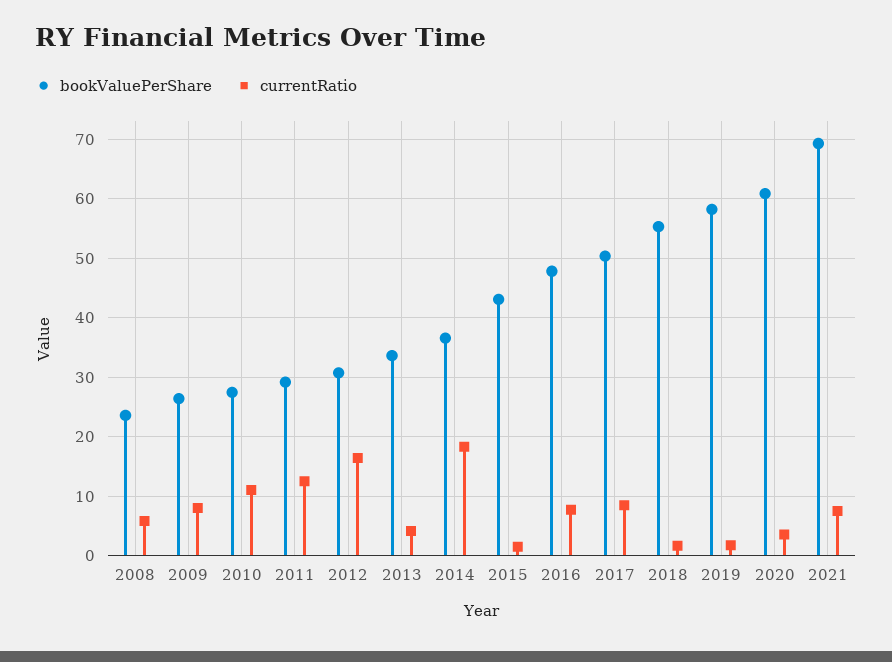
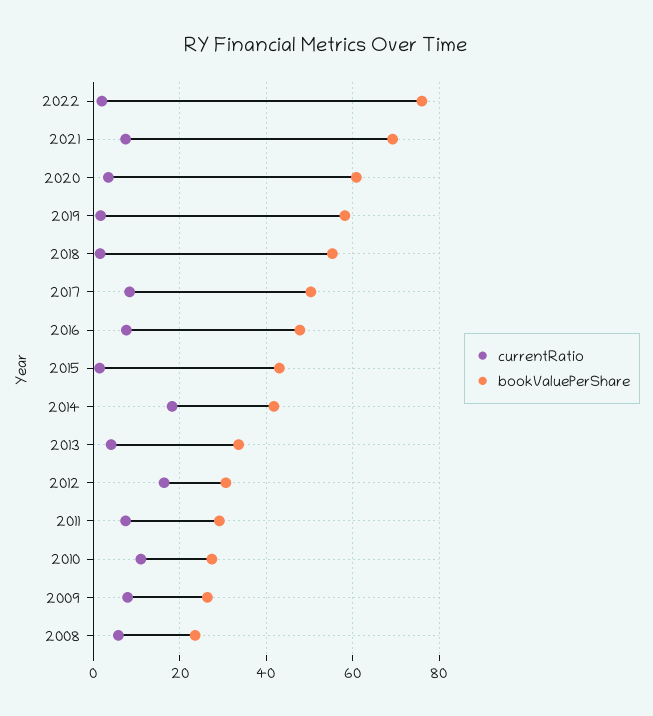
currentRatio, 2011: 12 -> 8
bookValuePerShare, 2014: 36 -> 42
currentRatio, 2022: none -> 2
bookValuePerShare, 2022: none -> 76

